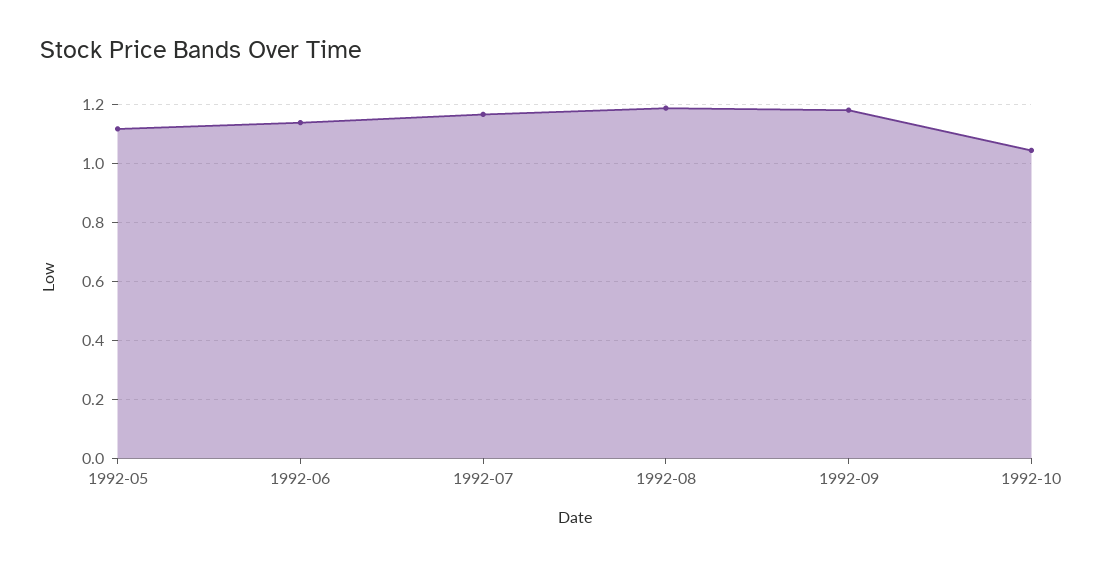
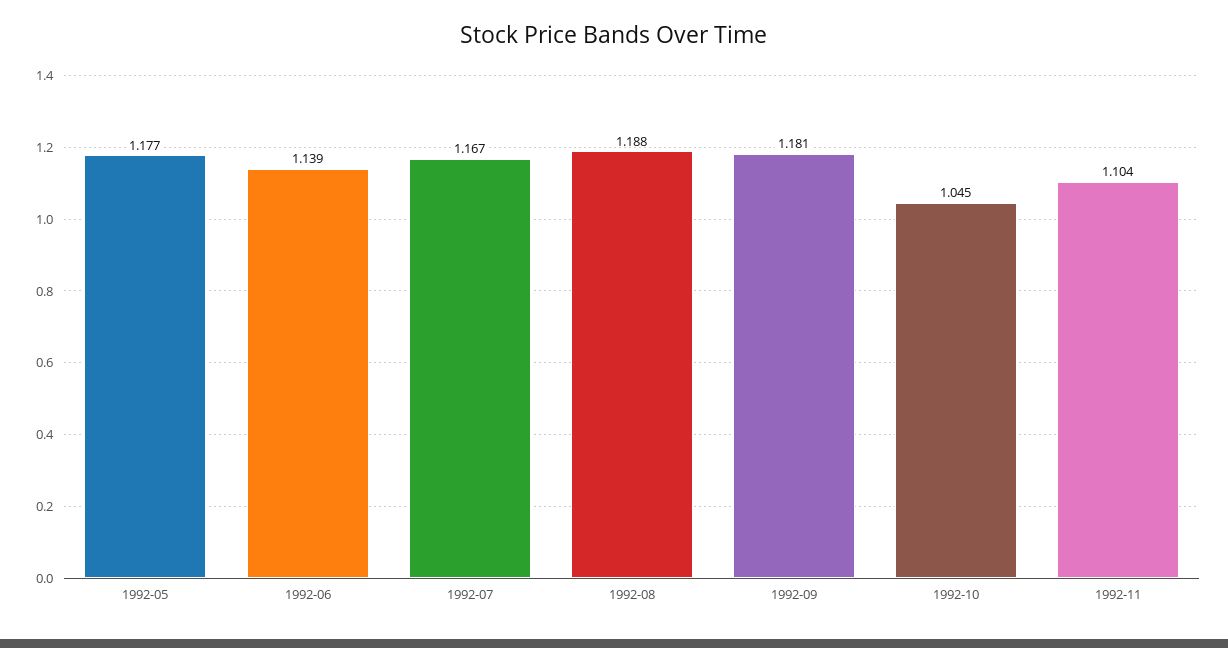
1992-05: 1.125 -> 1.177
1992-11: none -> 1.104

